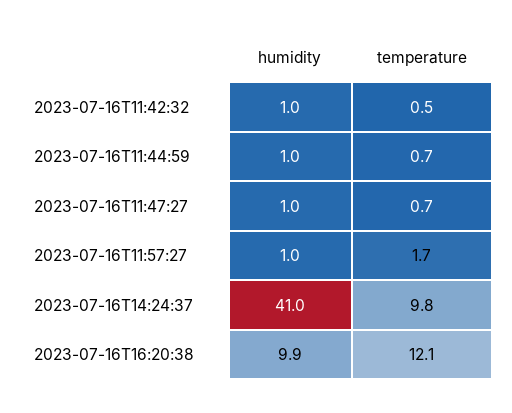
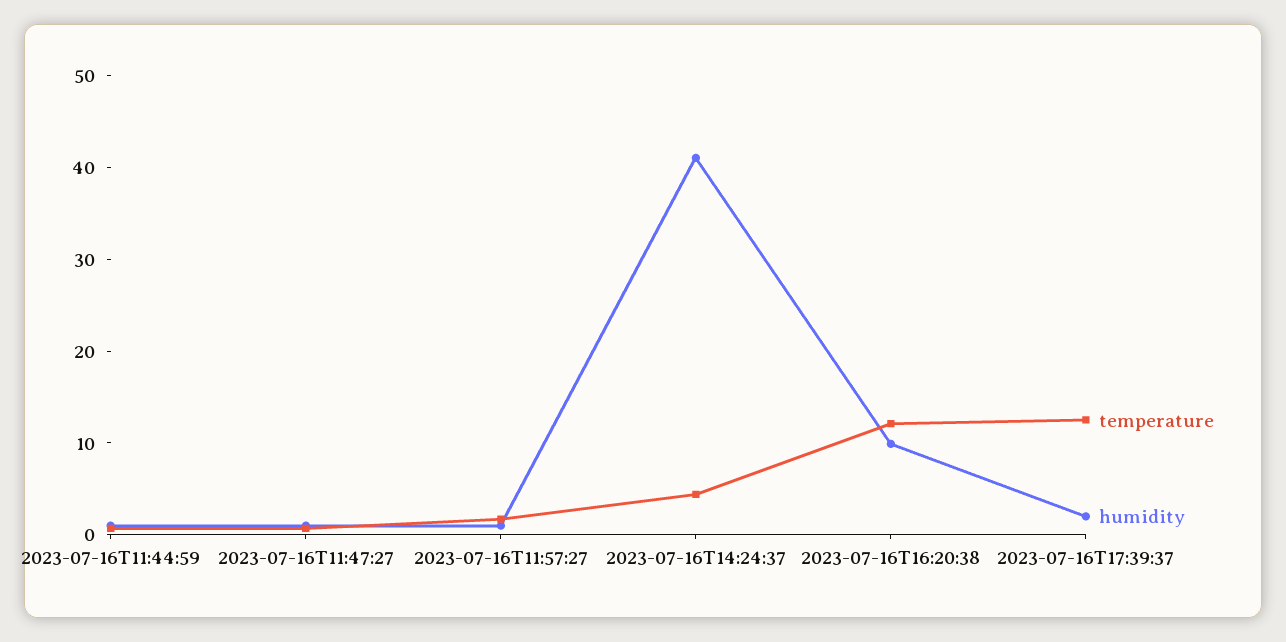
humidity, 2023-07-16T11:42:32: 1 -> none
temperature, 2023-07-16T11:42:32: 0.5 -> none
temperature, 2023-07-16T14:24:37: 9.8 -> 4
temperature, 2023-07-16T17:39:37: none -> 12
humidity, 2023-07-16T17:39:37: none -> 2

